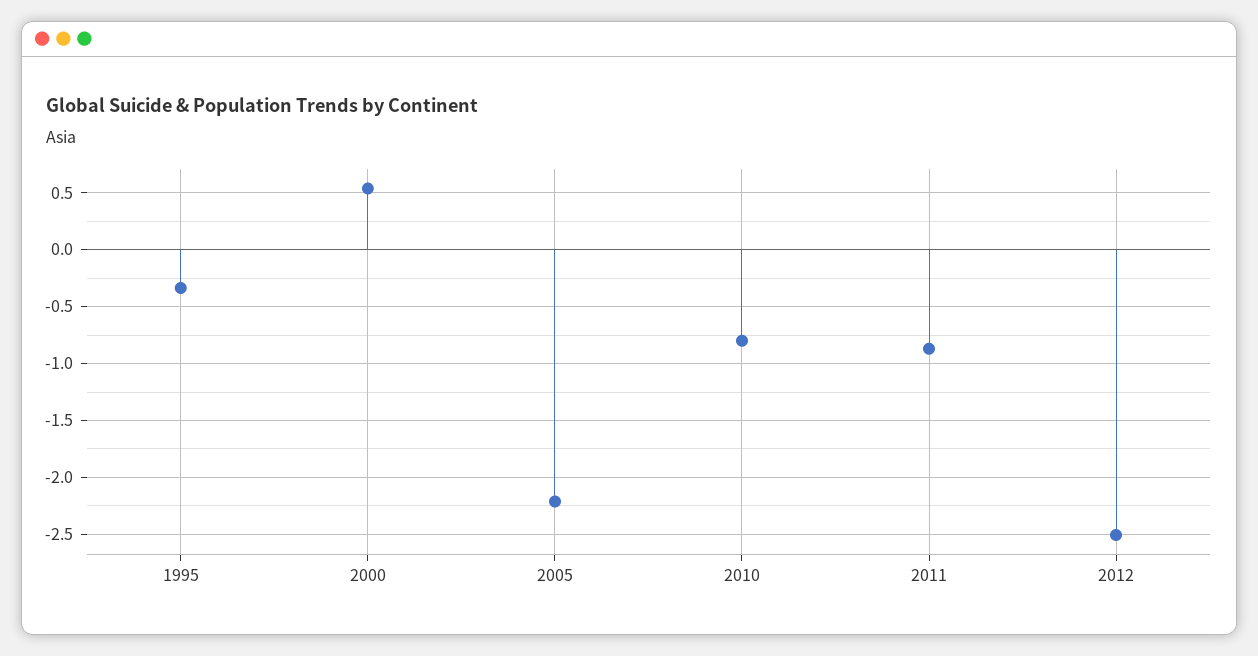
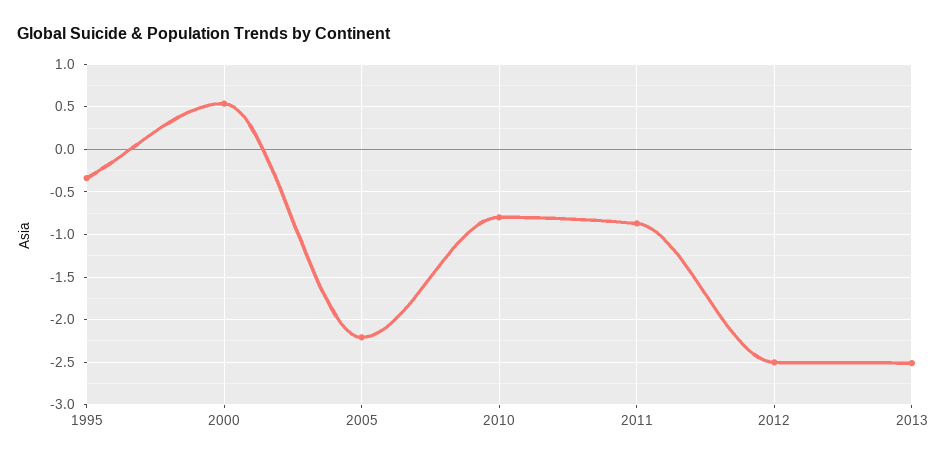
2013: none -> -2.5

